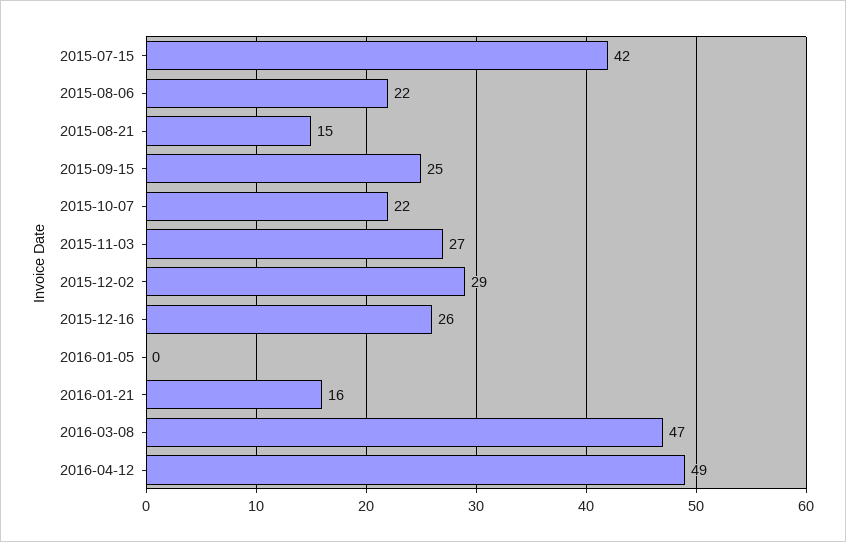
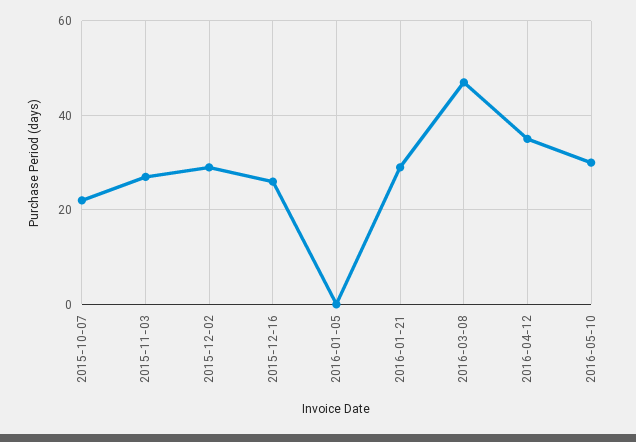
2015-07-15: 42 -> none
2015-08-06: 22 -> none
2015-08-21: 15 -> none
2015-09-15: 25 -> none
2016-01-21: 16 -> 30
2016-04-12: 49 -> 35
2016-05-10: none -> 30

